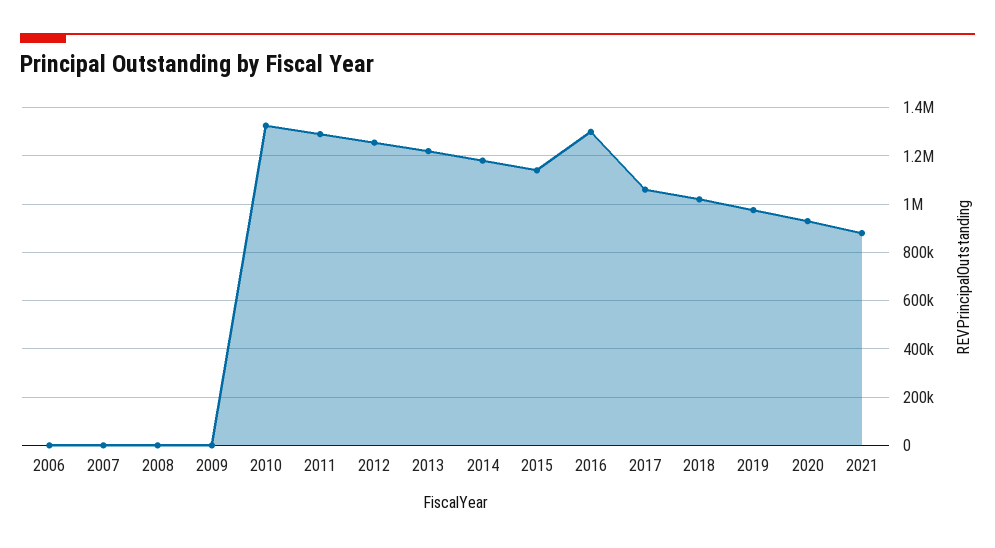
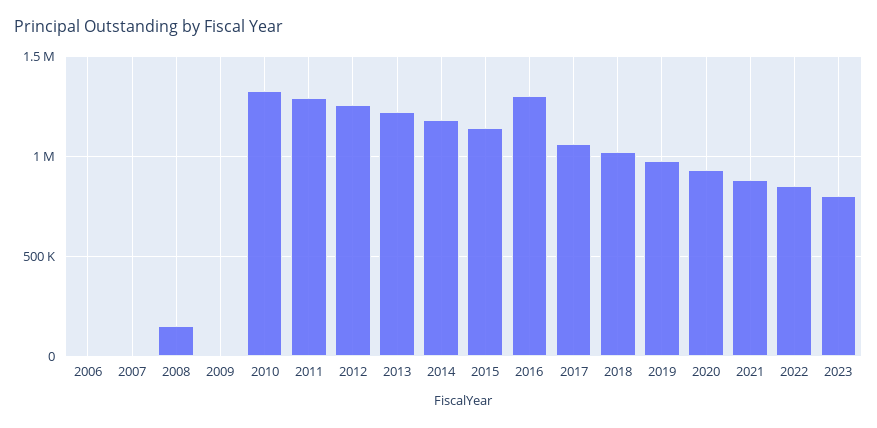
2008: 0 -> 150000
2022: none -> 850000
2023: none -> 800000

